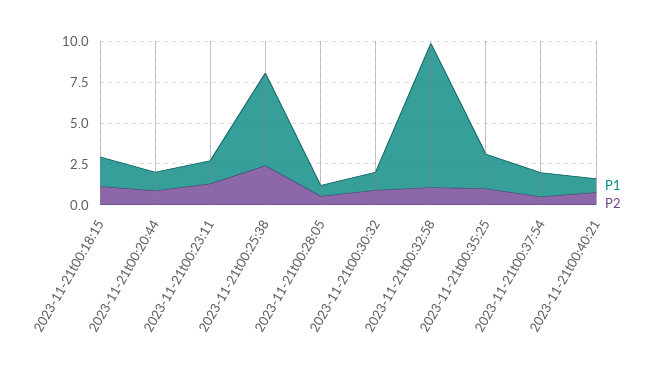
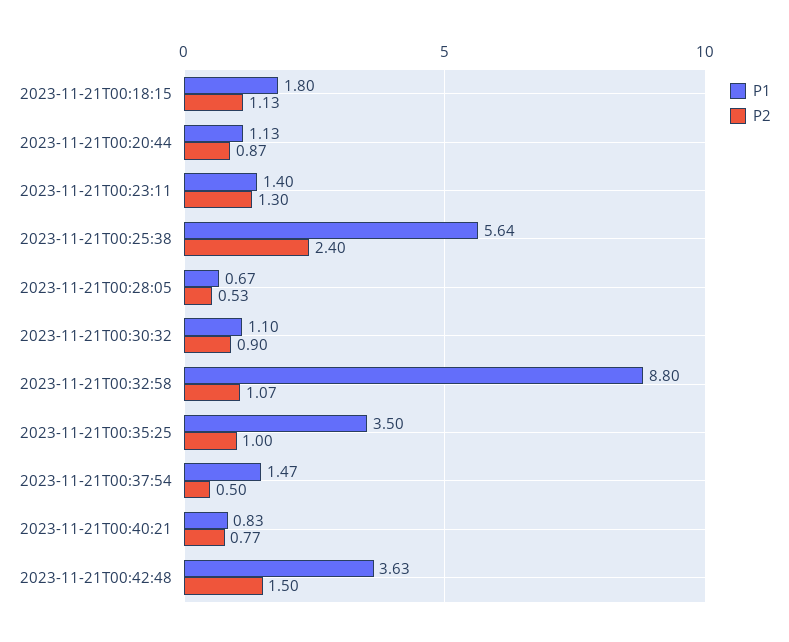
P1, 2023-11-21t00:35:25: 2 -> 3.5
P1, 2023-11-21T00:42:48: none -> 3.63
P2, 2023-11-21T00:42:48: none -> 1.5

